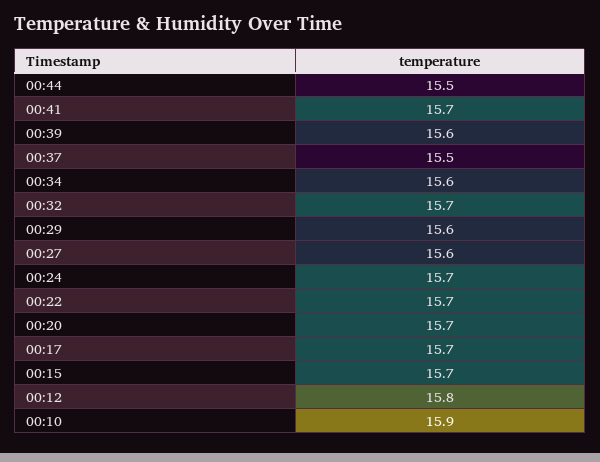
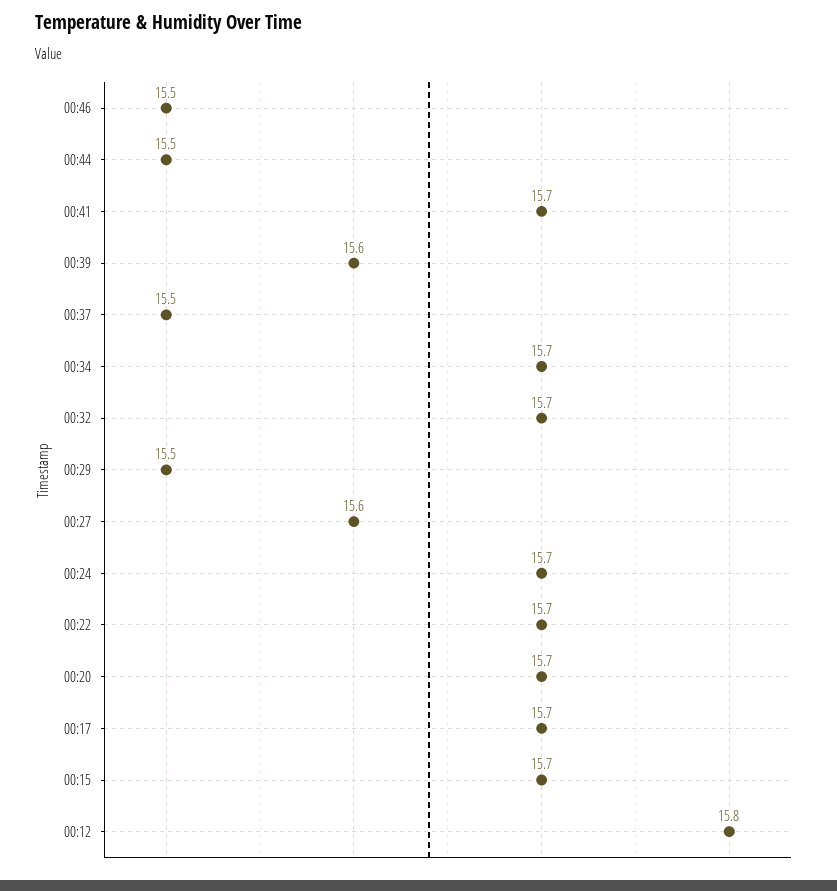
00:34: 15.6 -> 15.7
00:29: 15.6 -> 15.5
00:10: 15.9 -> none
00:46: none -> 15.5

